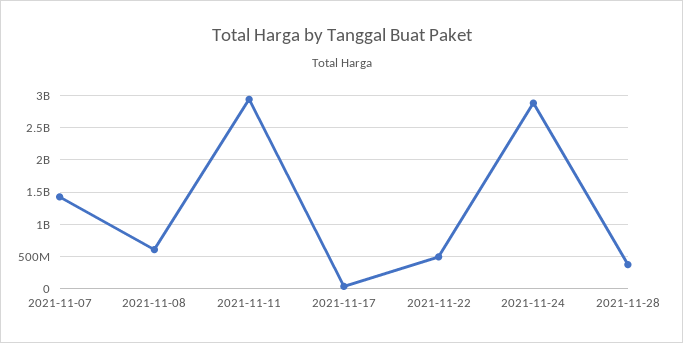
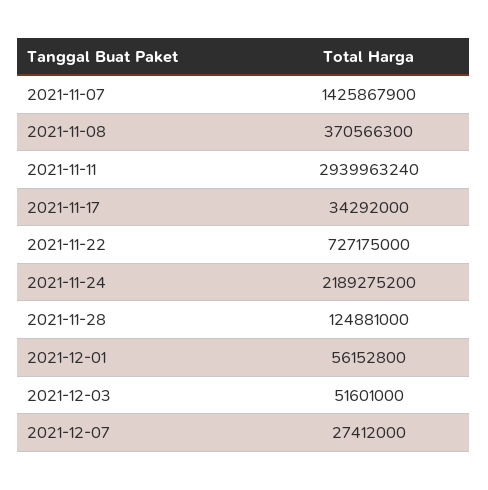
2021-11-08: 600000000 -> 370566300
2021-11-22: 500000000 -> 727175000
2021-11-24: 2900000000 -> 2189275200
2021-11-28: 400000000 -> 124881000
2021-12-01: none -> 56152800
2021-12-03: none -> 51601000
2021-12-07: none -> 27412000

